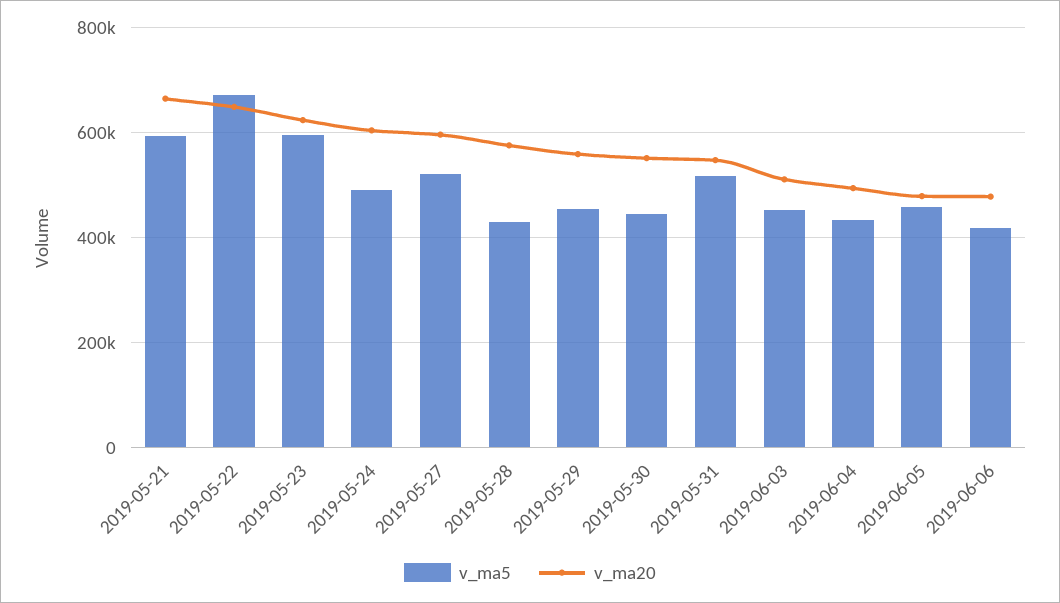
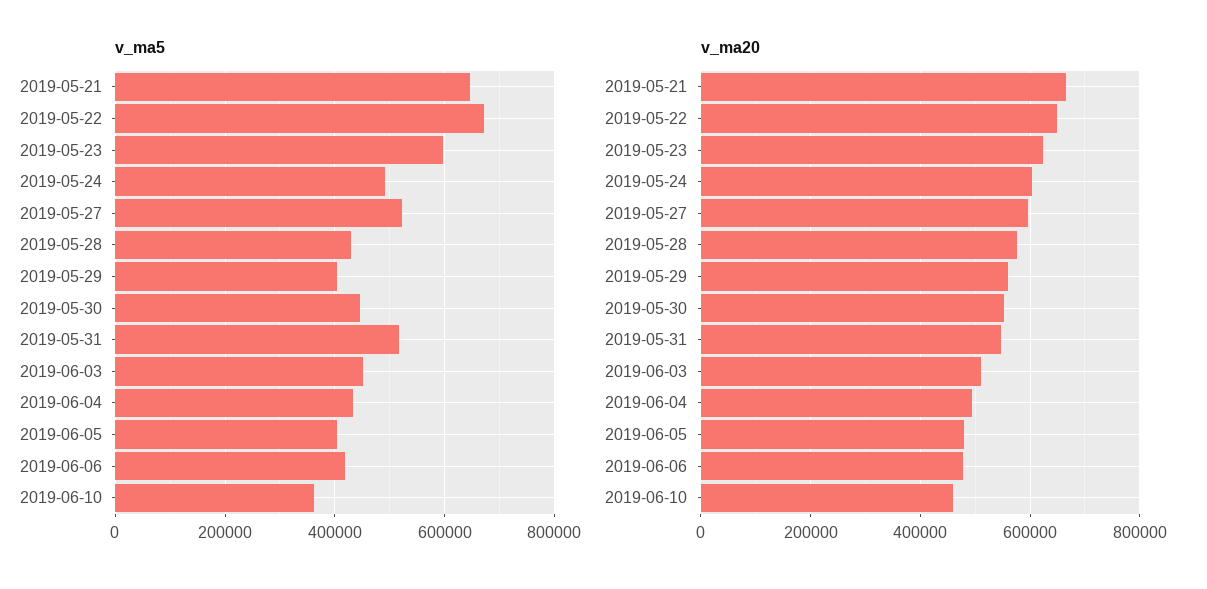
v_ma5, 2019-05-21: 600000 -> 640000
v_ma5, 2019-05-29: 460000 -> 400000
v_ma5, 2019-06-05: 460000 -> 400000
v_ma5, 2019-06-10: none -> 360000
v_ma20, 2019-06-10: none -> 460000

